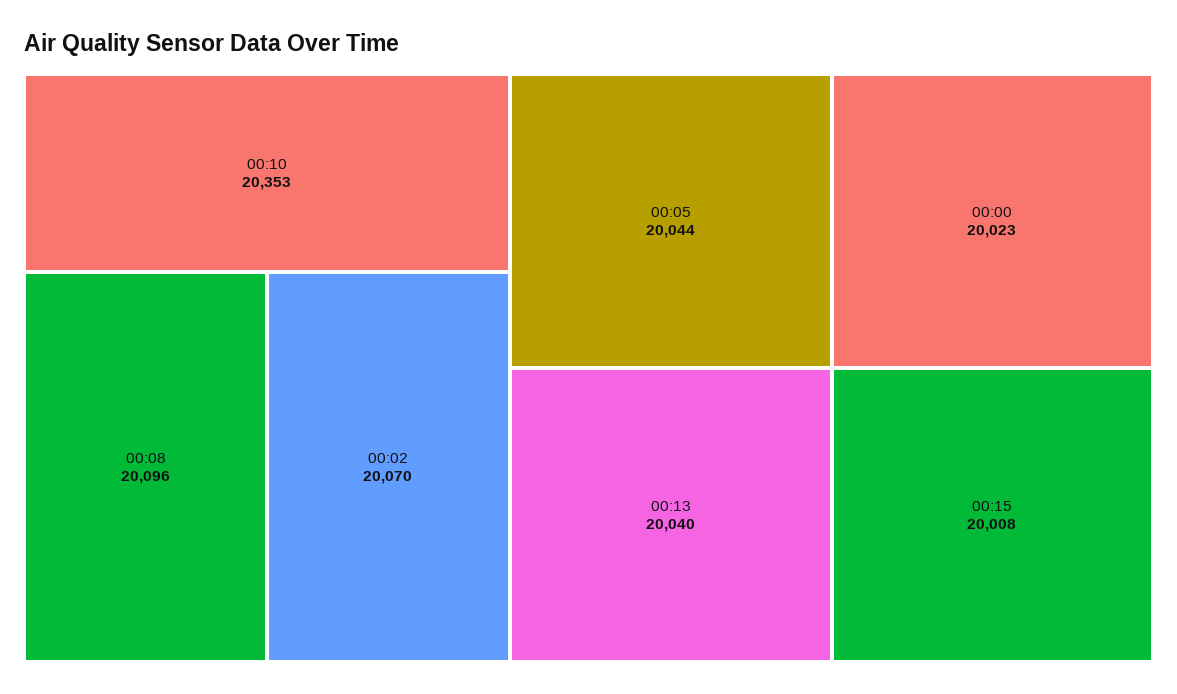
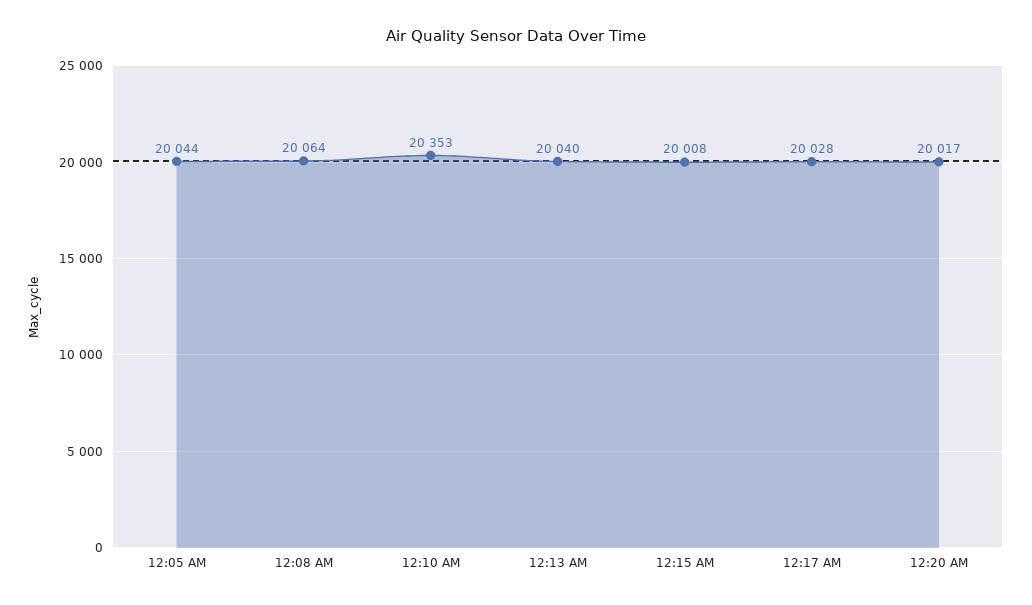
00:08: 20096 -> 20064
00:02: 20070 -> none
00:00: 20023 -> none
12:17 AM: none -> 20028
12:20 AM: none -> 20017

